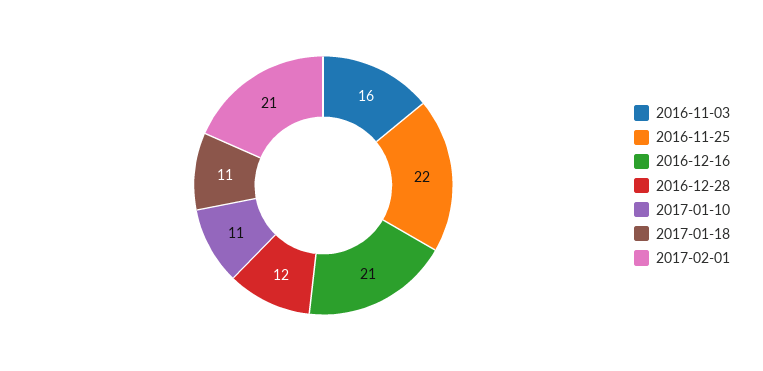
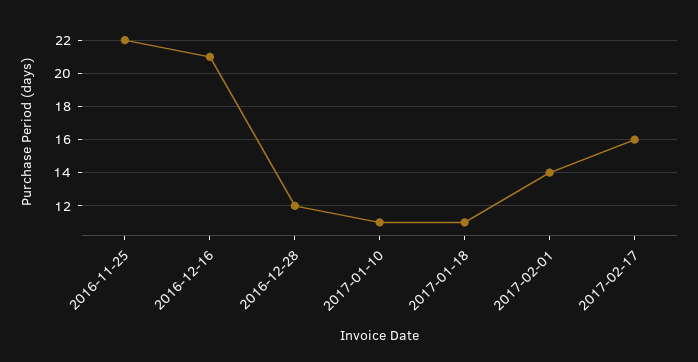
2016-11-03: 16 -> none
2017-02-01: 21 -> 14
2017-02-17: none -> 16

